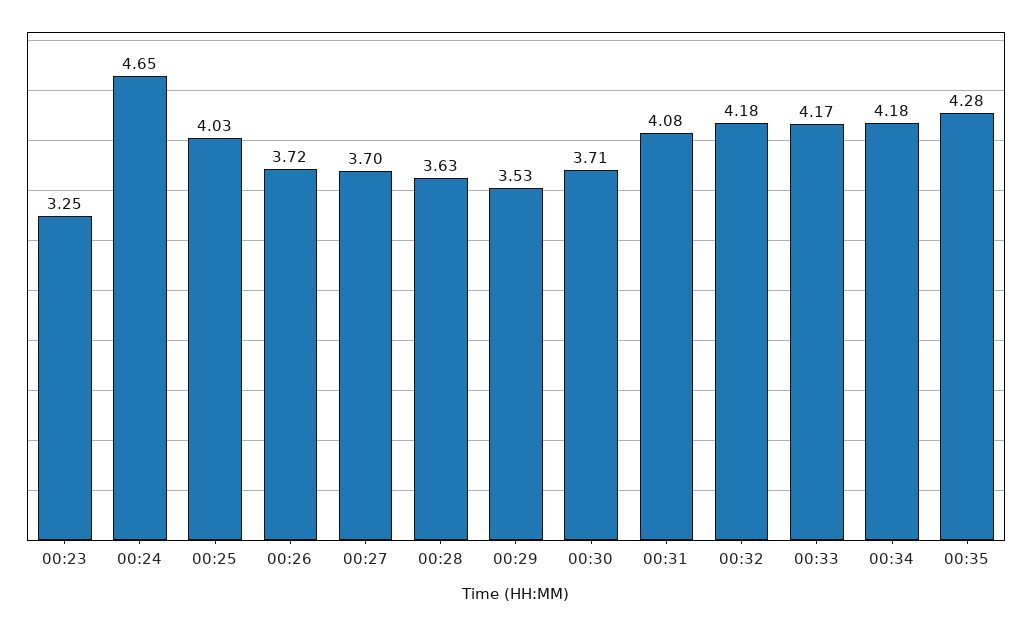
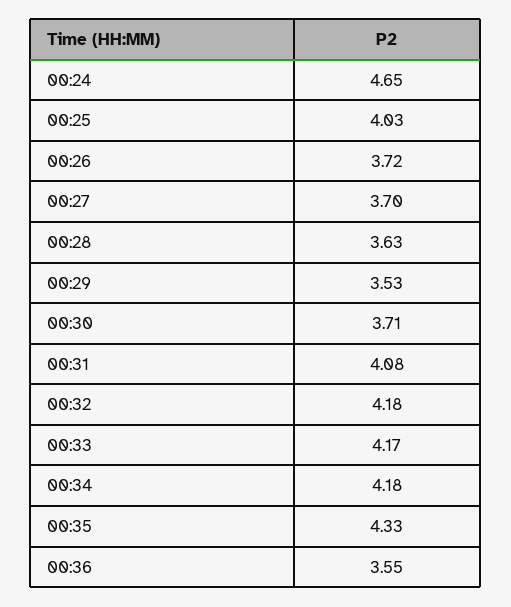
00:23: 3.25 -> none
00:35: 4.28 -> 4.33
00:36: none -> 3.55

